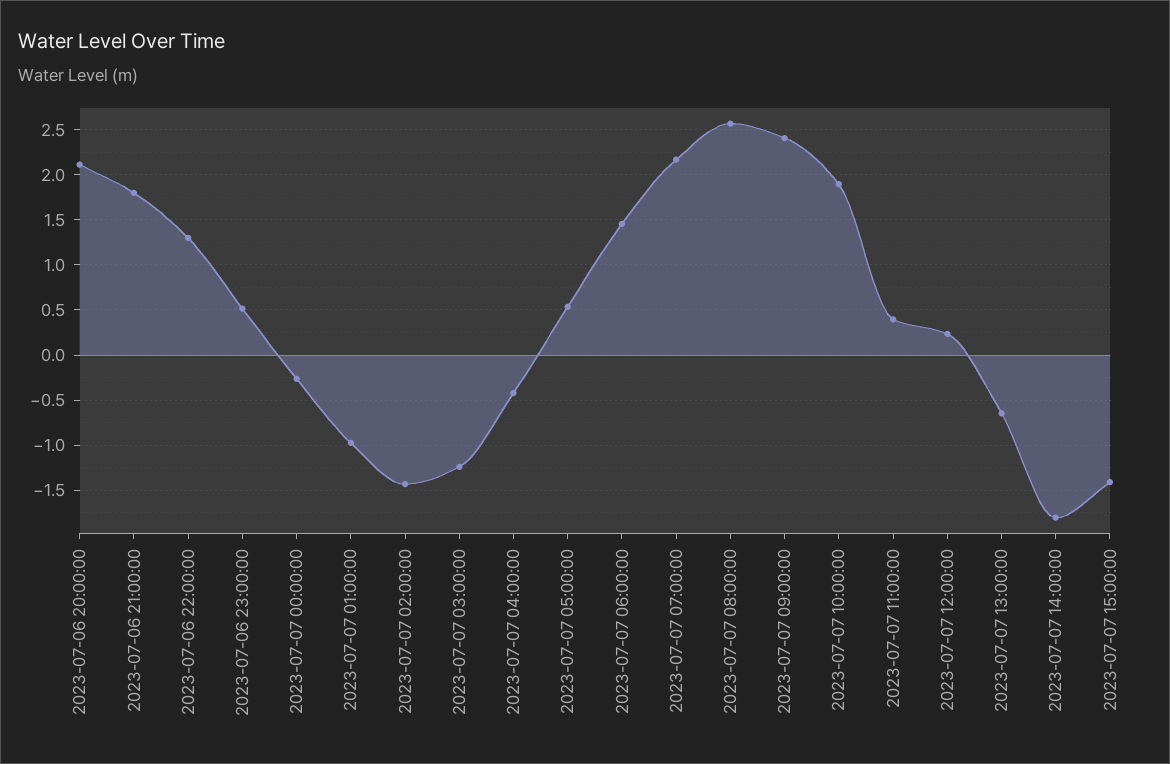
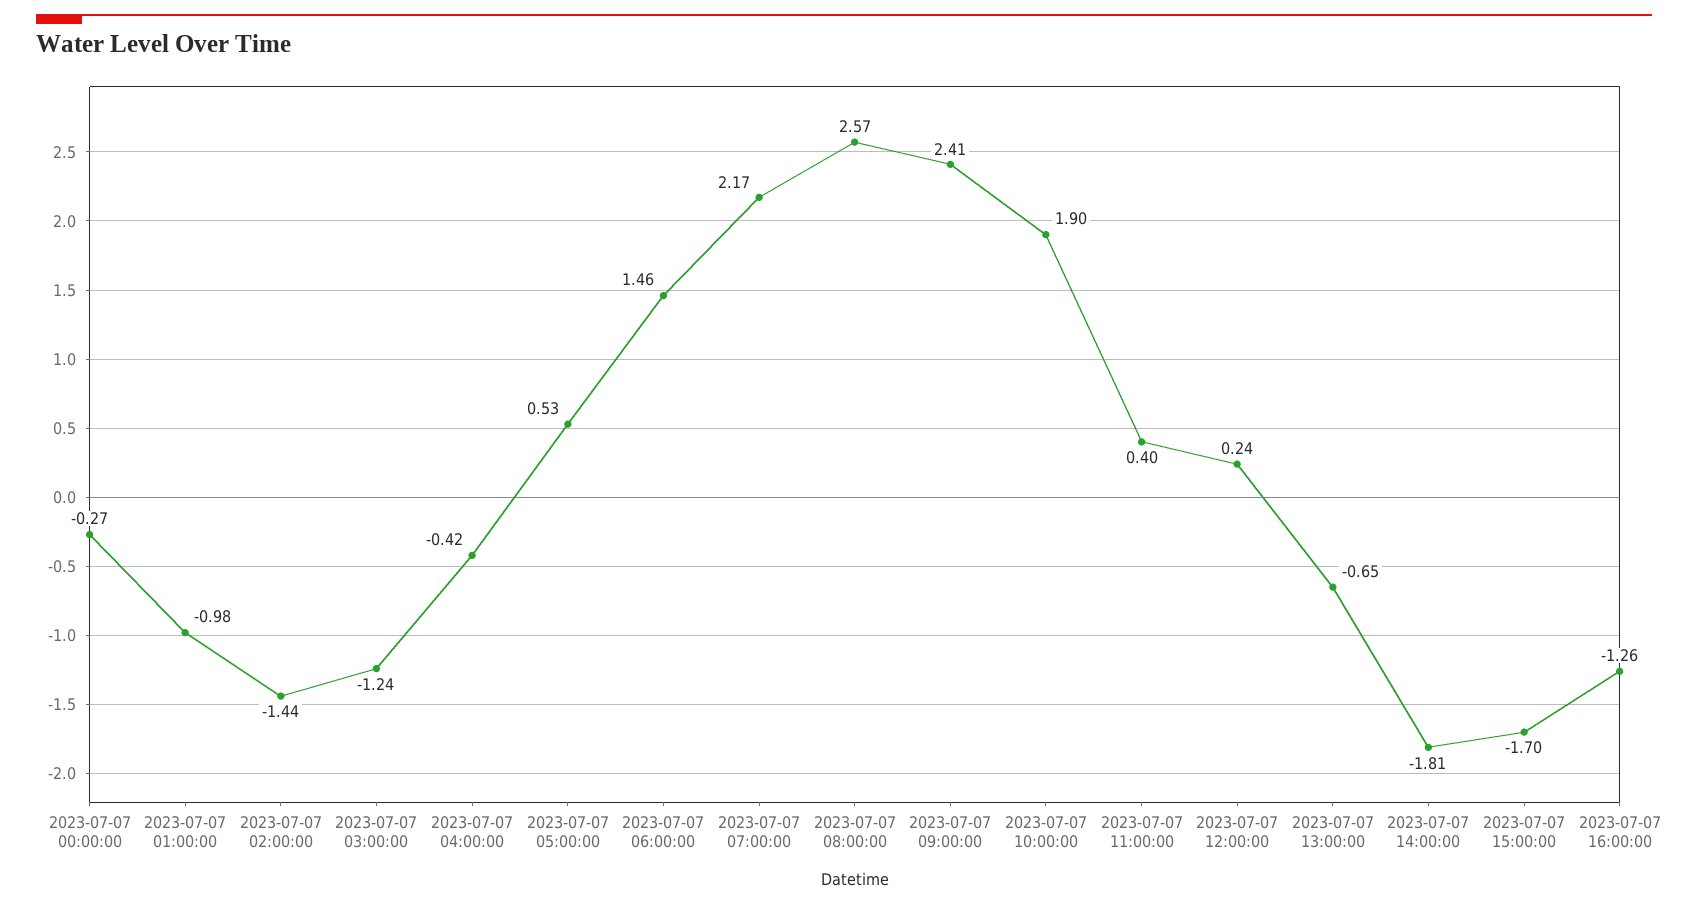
2023-07-06 20:00:00: 2.1 -> none
2023-07-06 21:00:00: 1.8 -> none
2023-07-06 22:00:00: 1.3 -> none
2023-07-06 23:00:00: 0.5 -> none
2023-07-07 15:00:00: -1.4 -> -1.7
2023-07-07 16:00:00: none -> -1.26

